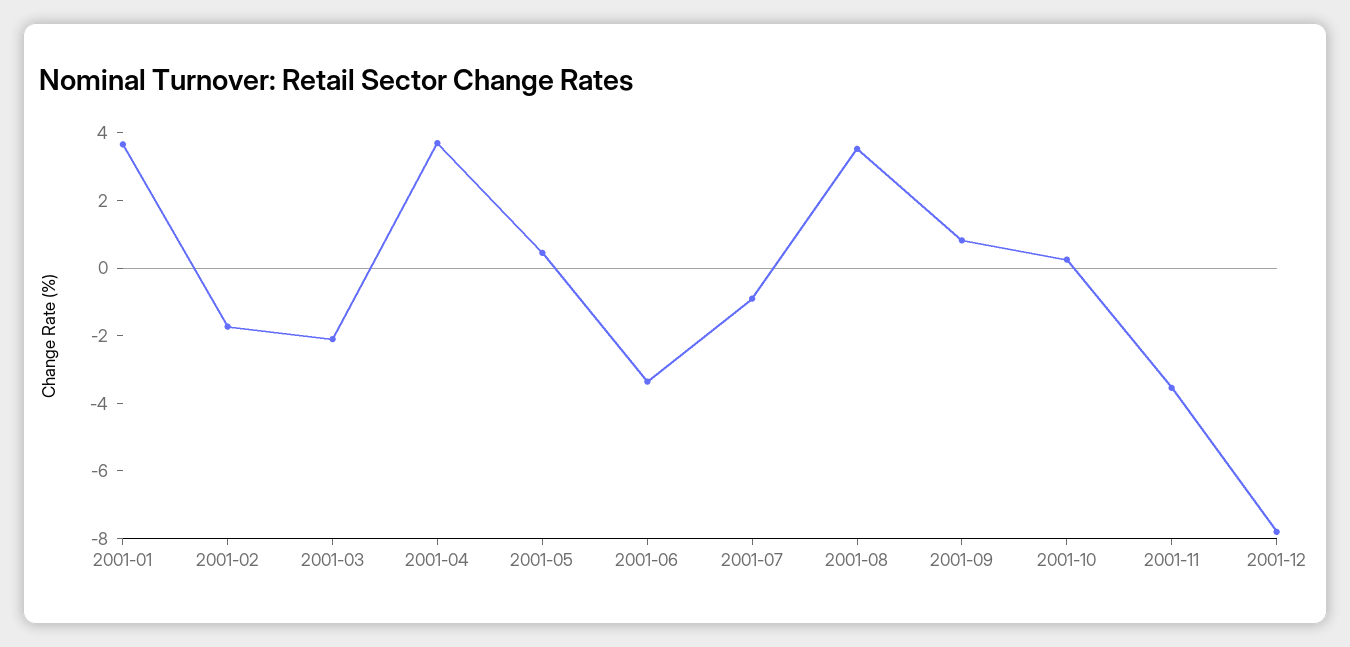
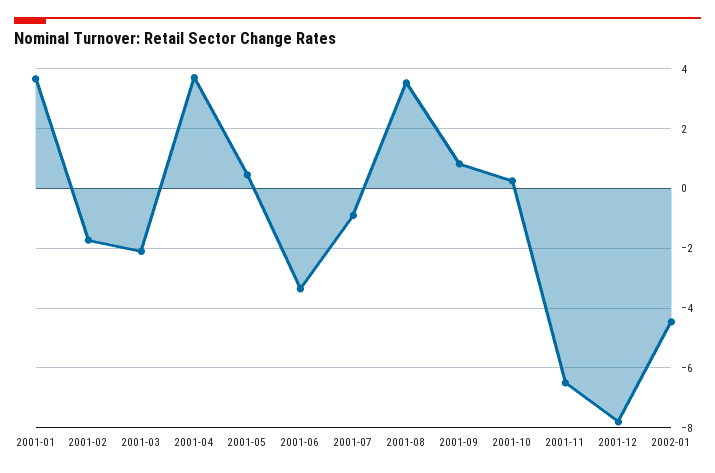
2001-11: -3.5 -> -6.5
2002-01: none -> -4.5

